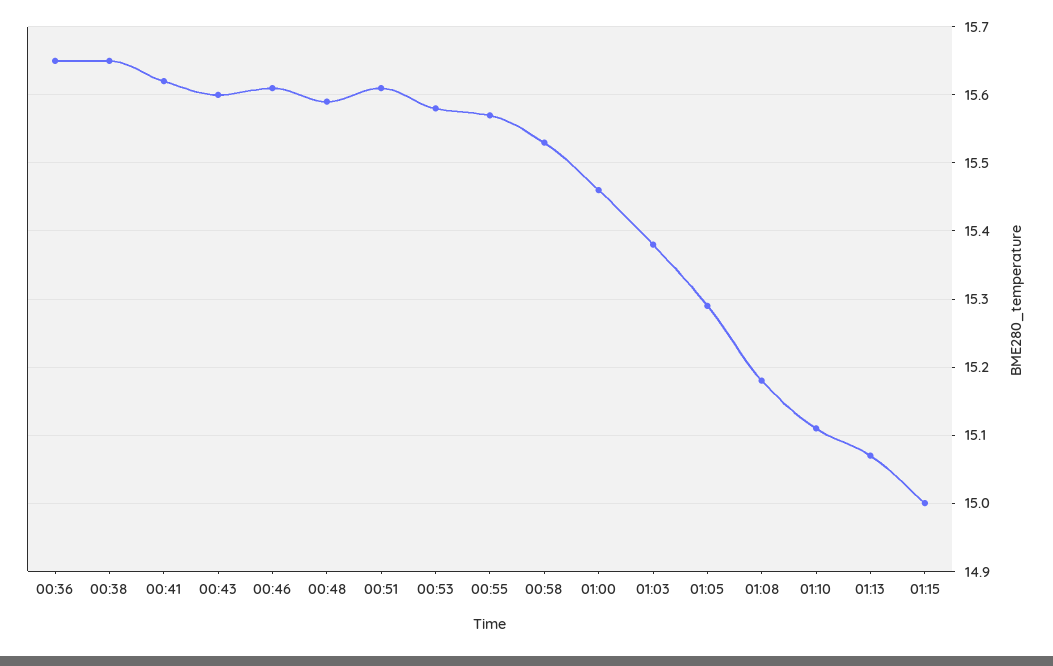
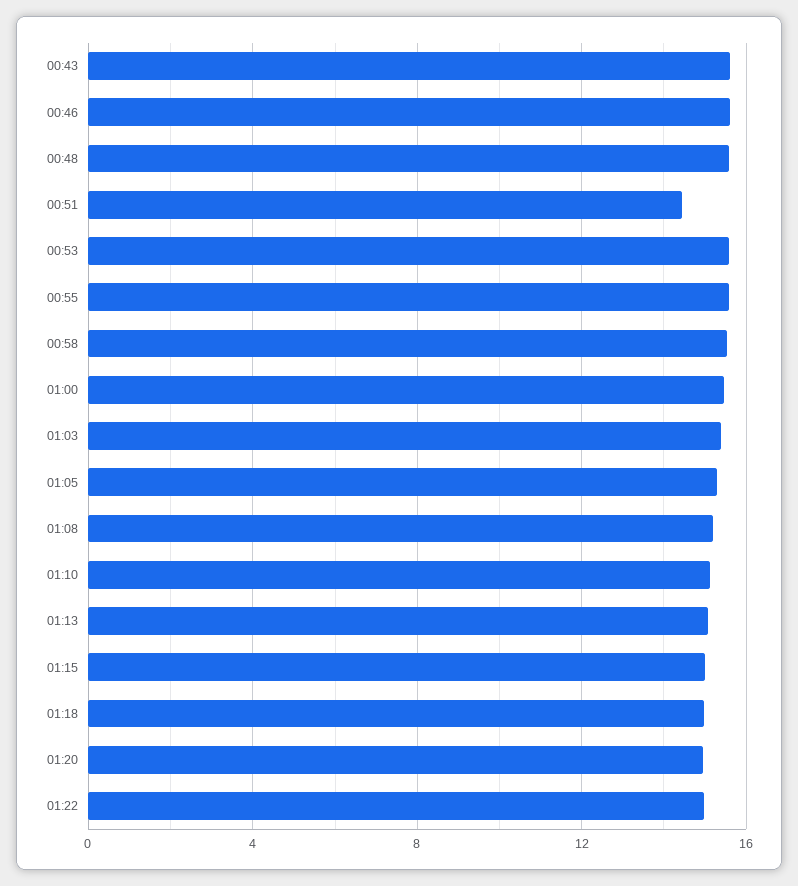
00:36: 15.65 -> none
00:38: 15.65 -> none
00:41: 15.62 -> none
00:51: 15.61 -> 14.5
01:18: none -> 15
01:20: none -> 15
01:22: none -> 15

